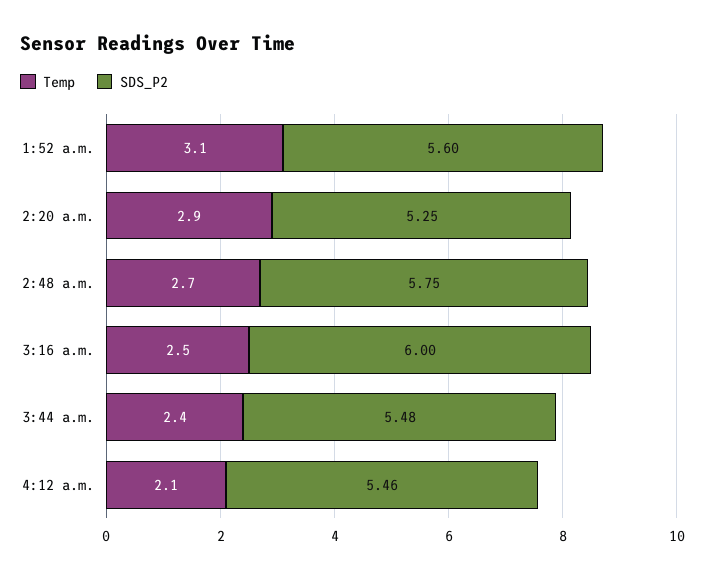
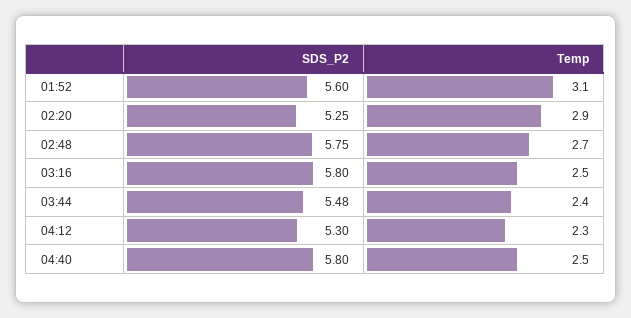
SDS_P2, 3:16 a.m.: 6 -> 5.8
Temp, 4:12 a.m.: 2.1 -> 2.3
SDS_P2, 4:12 a.m.: 5.46 -> 5.3
SDS_P2, 04:40: none -> 5.8
Temp, 04:40: none -> 2.5

